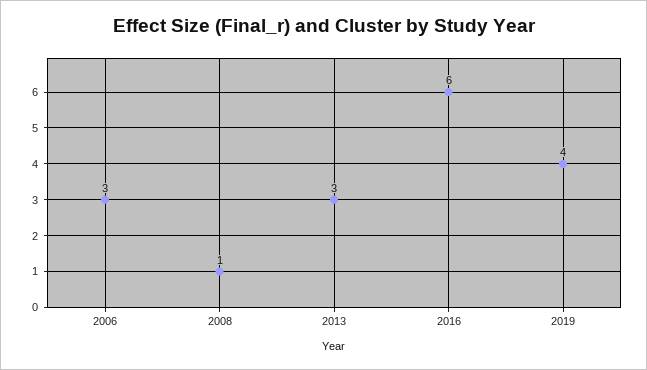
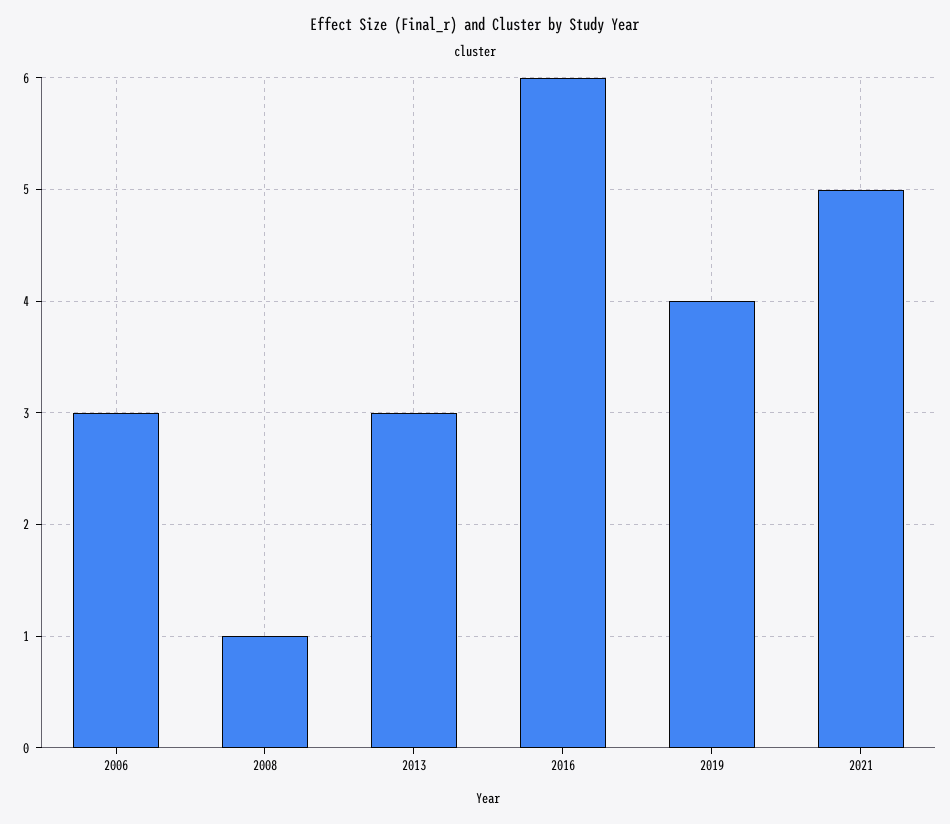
2021: none -> 5

